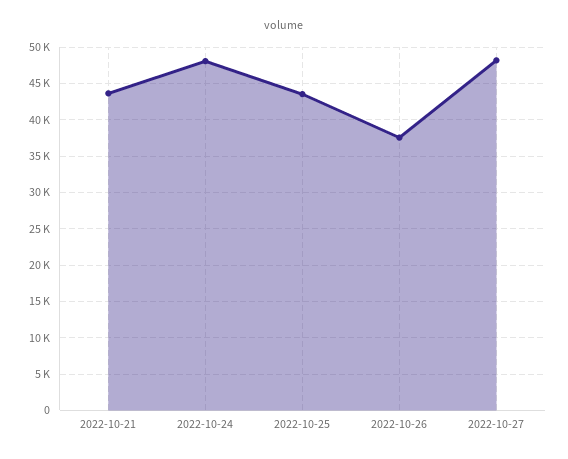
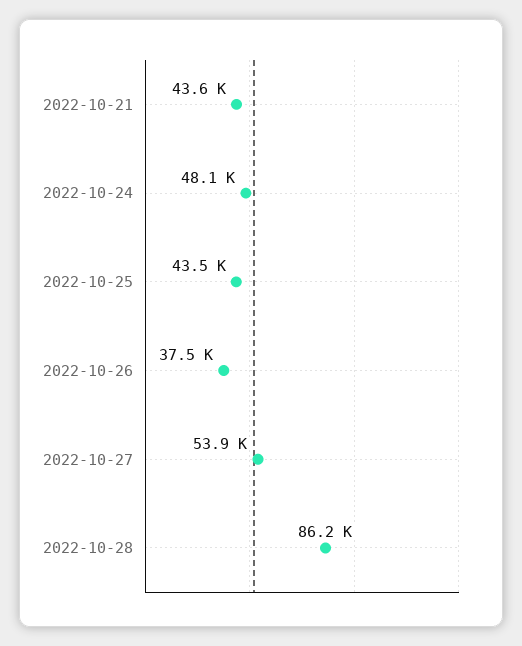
2022-10-27: 48000 -> 53900
2022-10-28: none -> 86200

